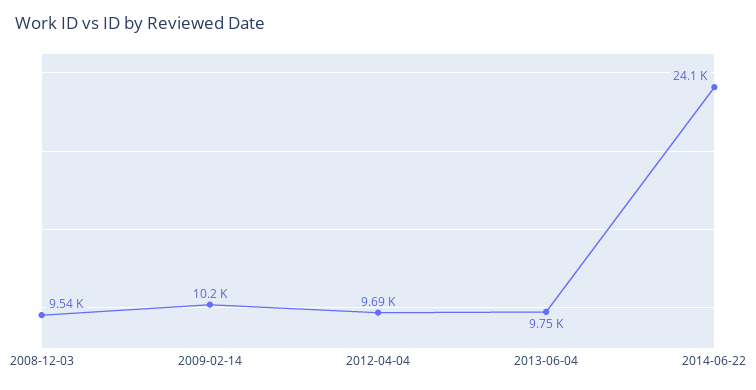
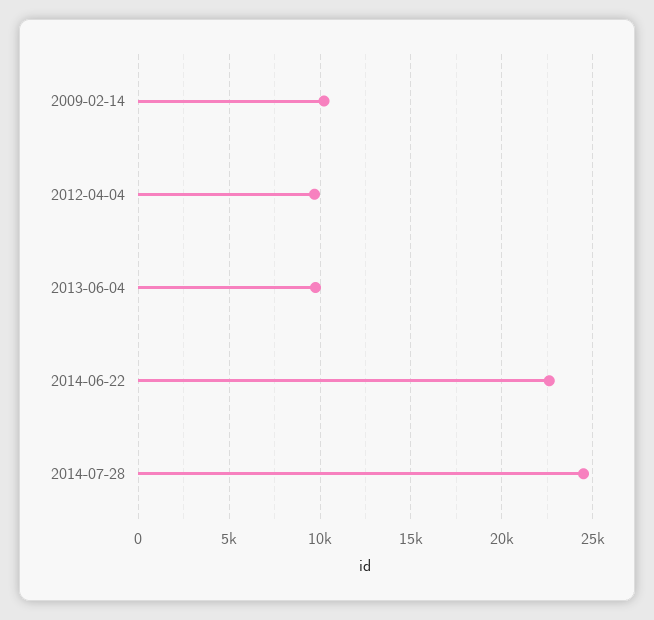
2008-12-03: 9540 -> none
2014-06-22: 24100 -> 22500
2014-07-28: none -> 24500

